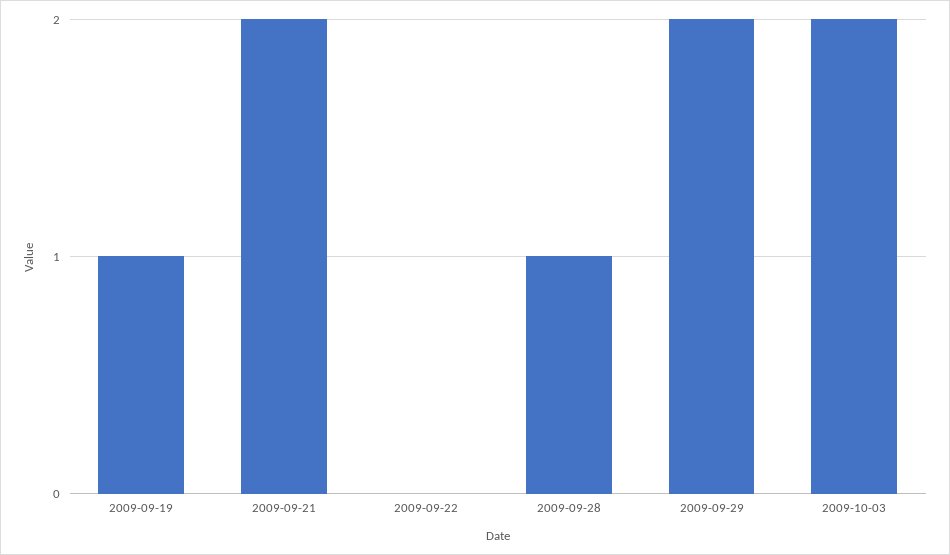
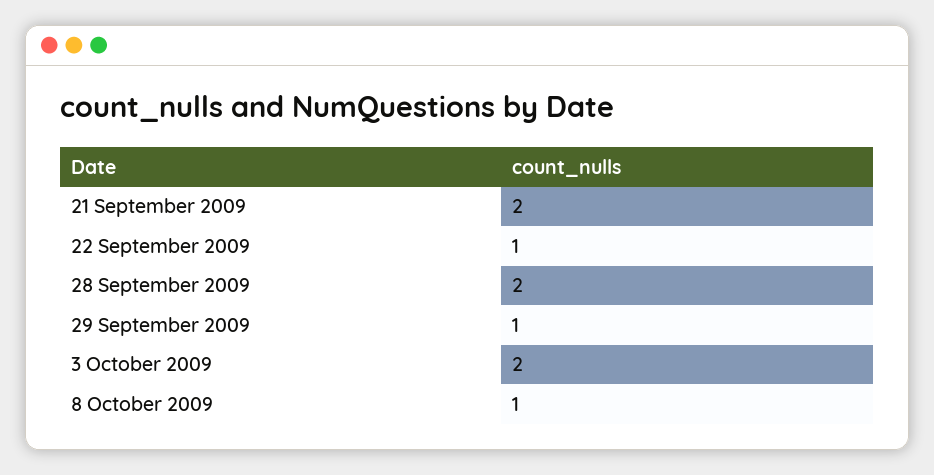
2009-09-19: 1 -> none
2009-09-22: 0 -> 1
2009-09-28: 1 -> 2
2009-09-29: 2 -> 1
8 October 2009: none -> 1

